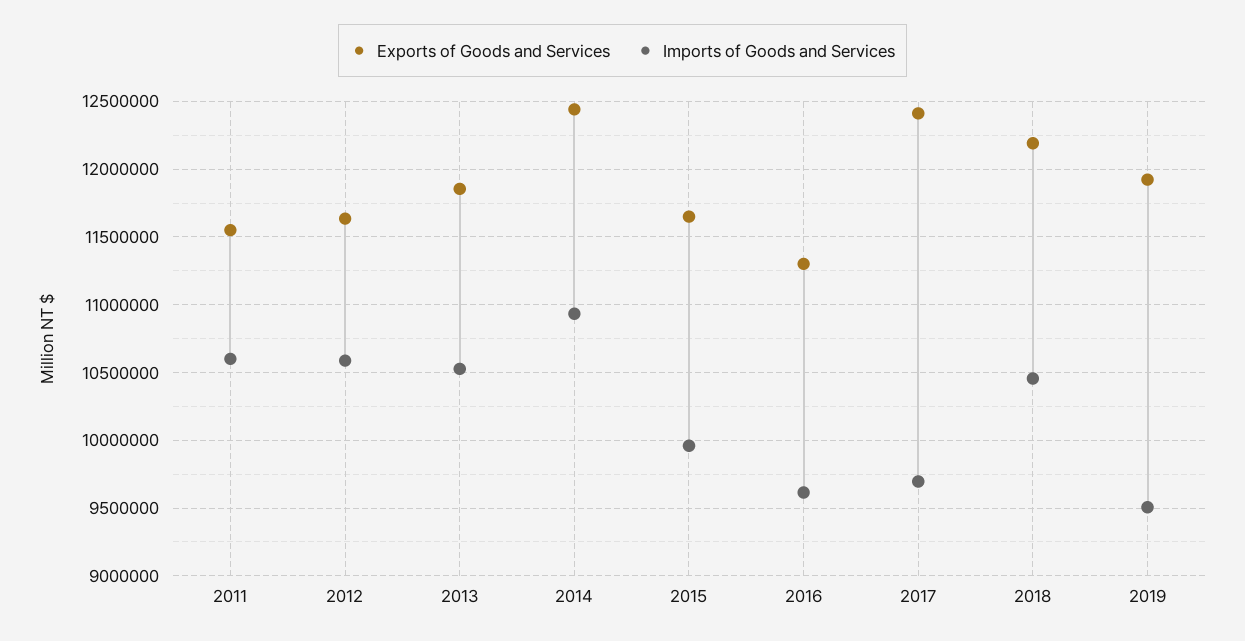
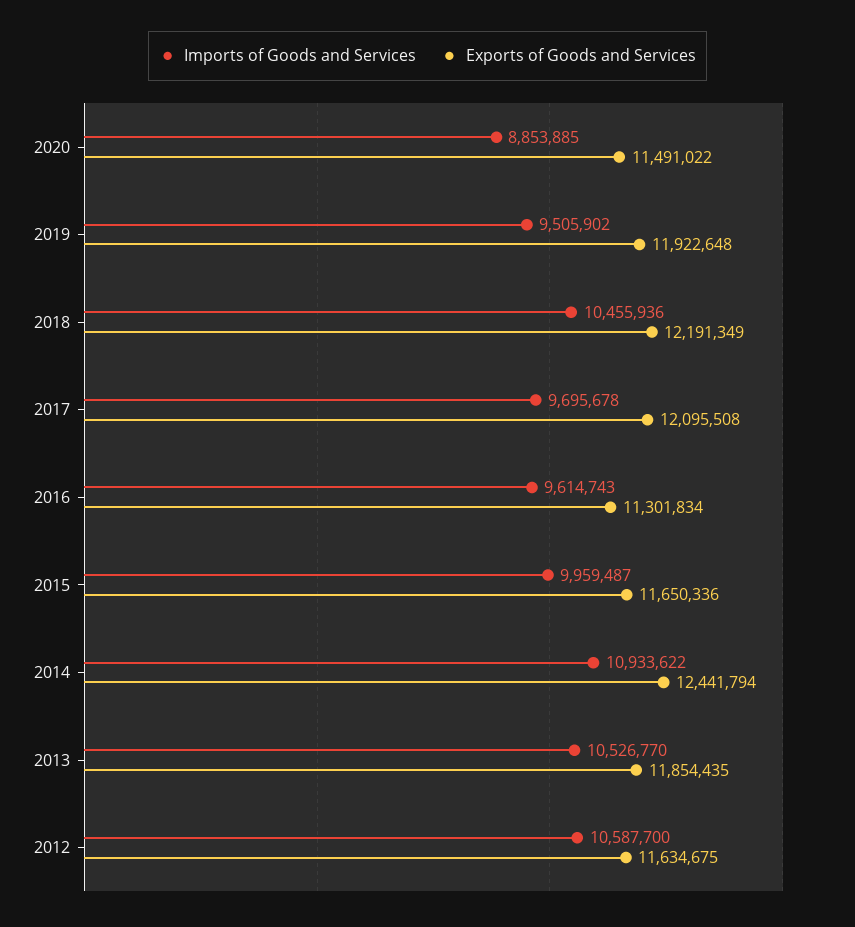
Exports of Goods and Services, 2011: 11550000 -> none
Imports of Goods and Services, 2011: 10600000 -> none
Exports of Goods and Services, 2017: 12400000 -> 12095508
Imports of Goods and Services, 2020: none -> 8853885
Exports of Goods and Services, 2020: none -> 11491022

